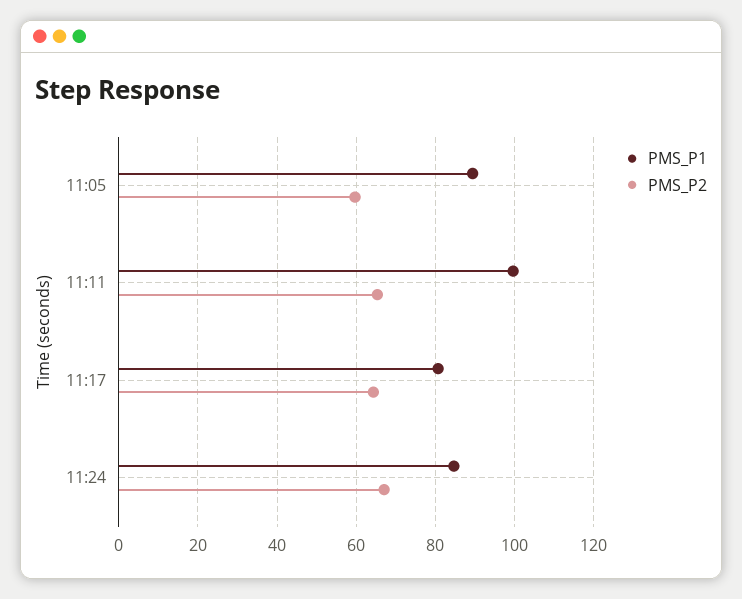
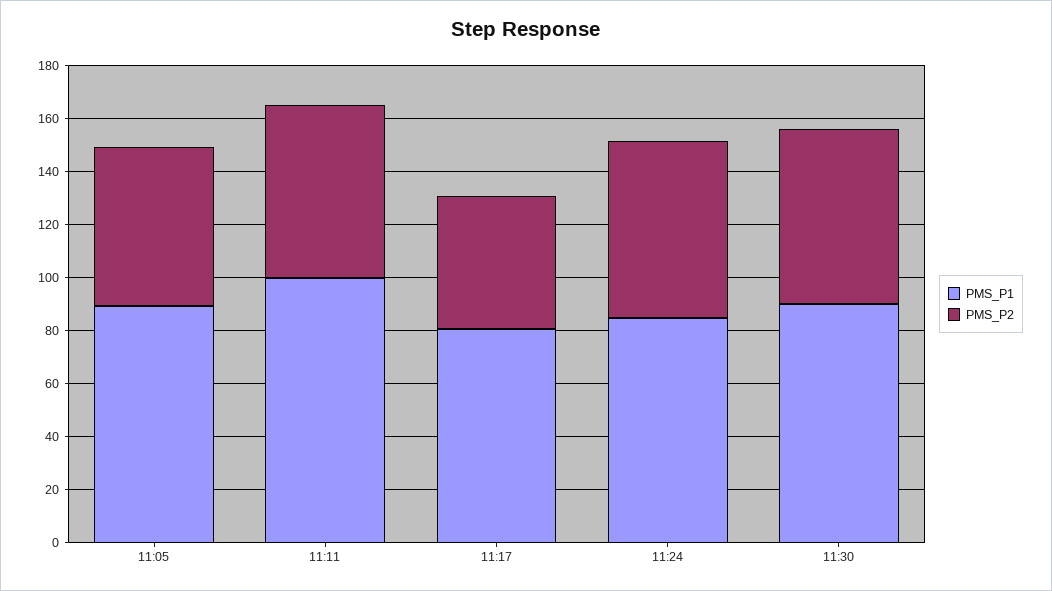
PMS_P2, 11:17: 64 -> 50
PMS_P1, 11:30: none -> 90
PMS_P2, 11:30: none -> 65

